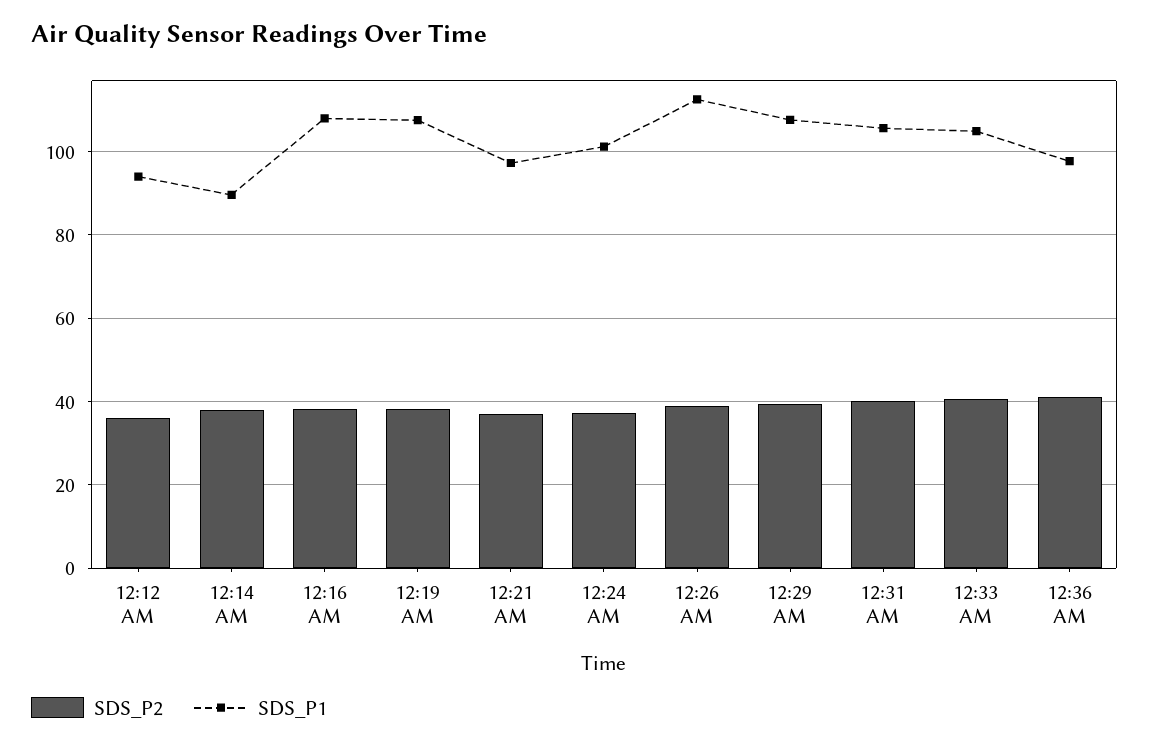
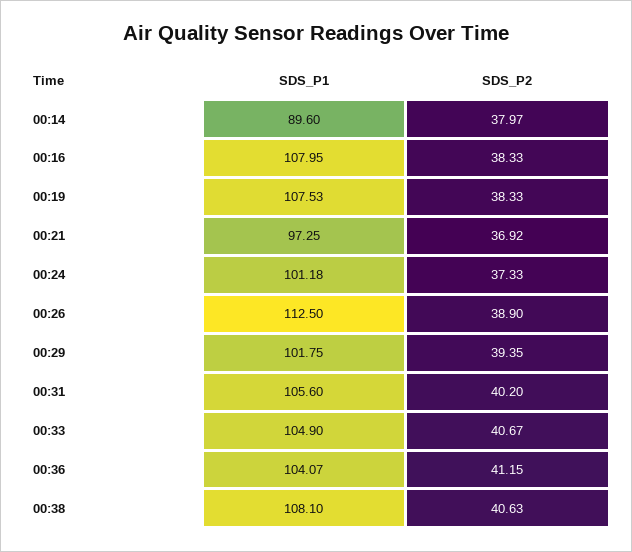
SDS_P2, 12:12 AM: 36 -> none
SDS_P1, 12:12 AM: 94 -> none
SDS_P1, 12:29 AM: 108 -> 101.75
SDS_P1, 12:36 AM: 98 -> 104.07
SDS_P1, 00:38: none -> 108.1
SDS_P2, 00:38: none -> 40.63

